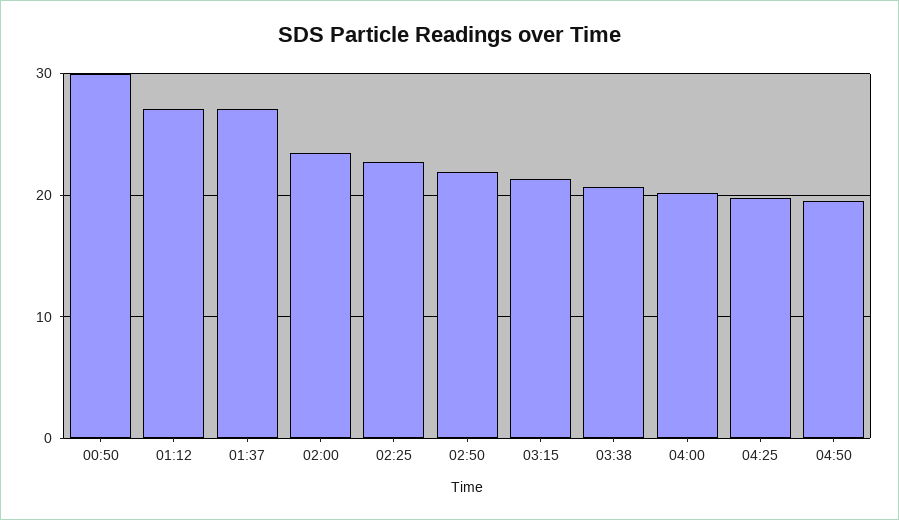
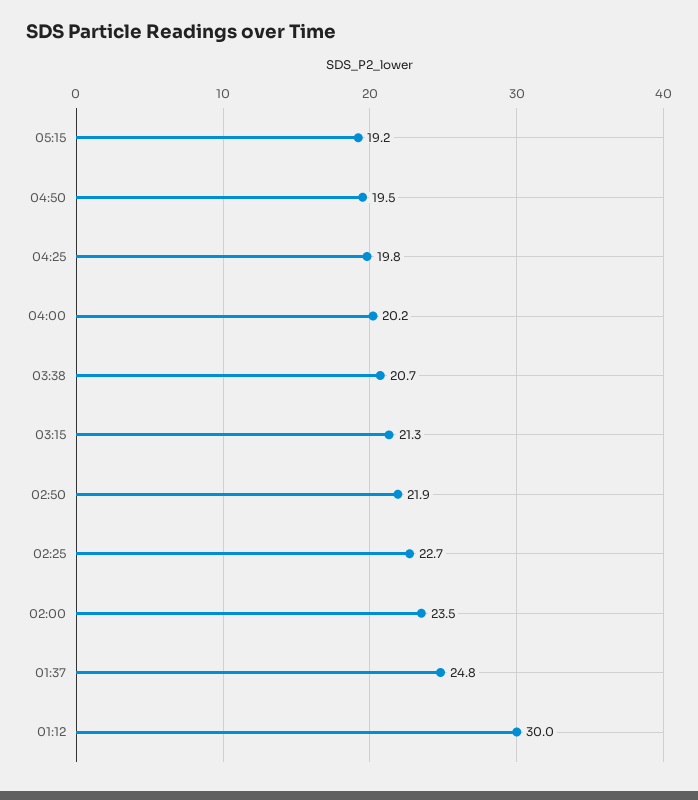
00:50: 30 -> none
01:12: 27 -> 30
01:37: 27 -> 24.8
05:15: none -> 19.2

